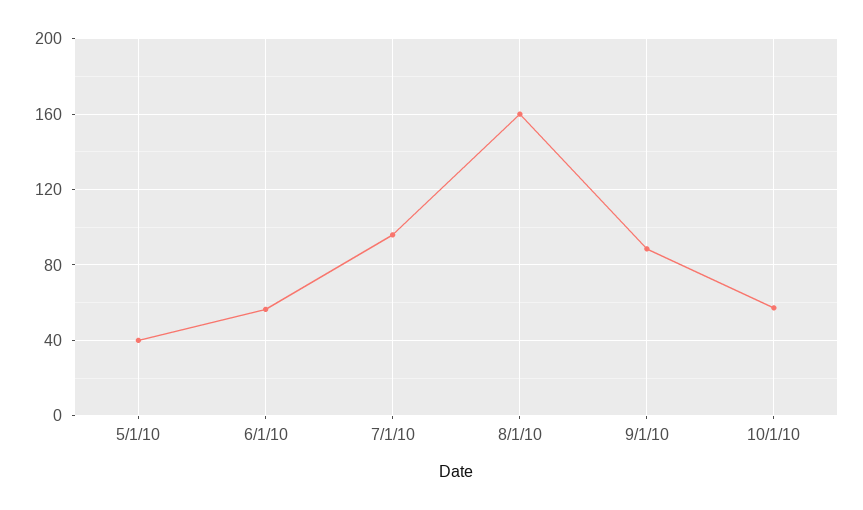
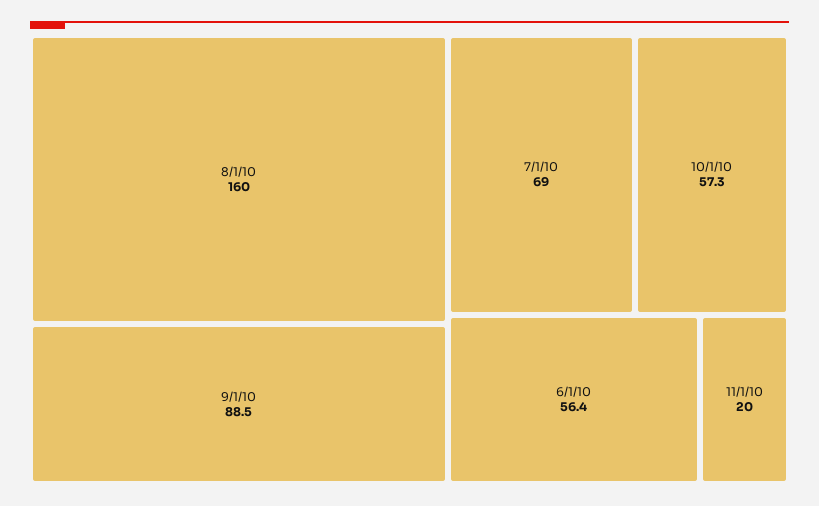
5/1/10: 40 -> none
7/1/10: 95 -> 69
11/1/10: none -> 20

